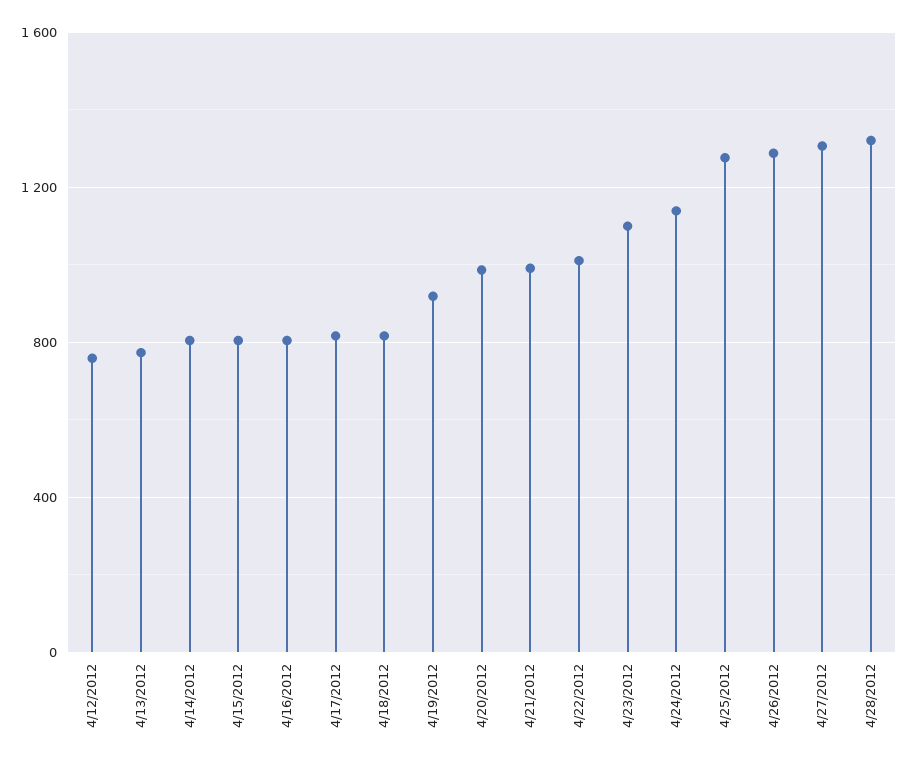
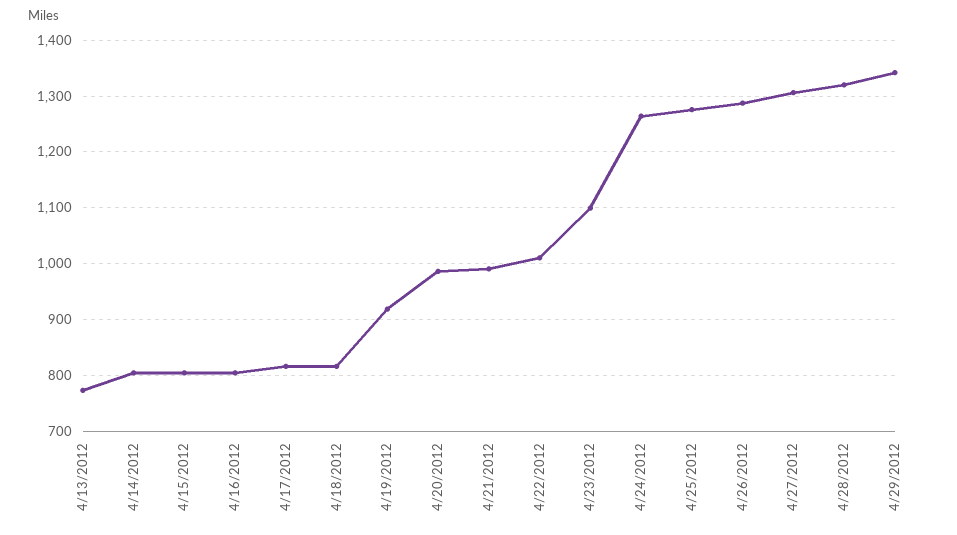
4/12/2012: 750 -> none
4/24/2012: 1150 -> 1260
4/29/2012: none -> 1340

